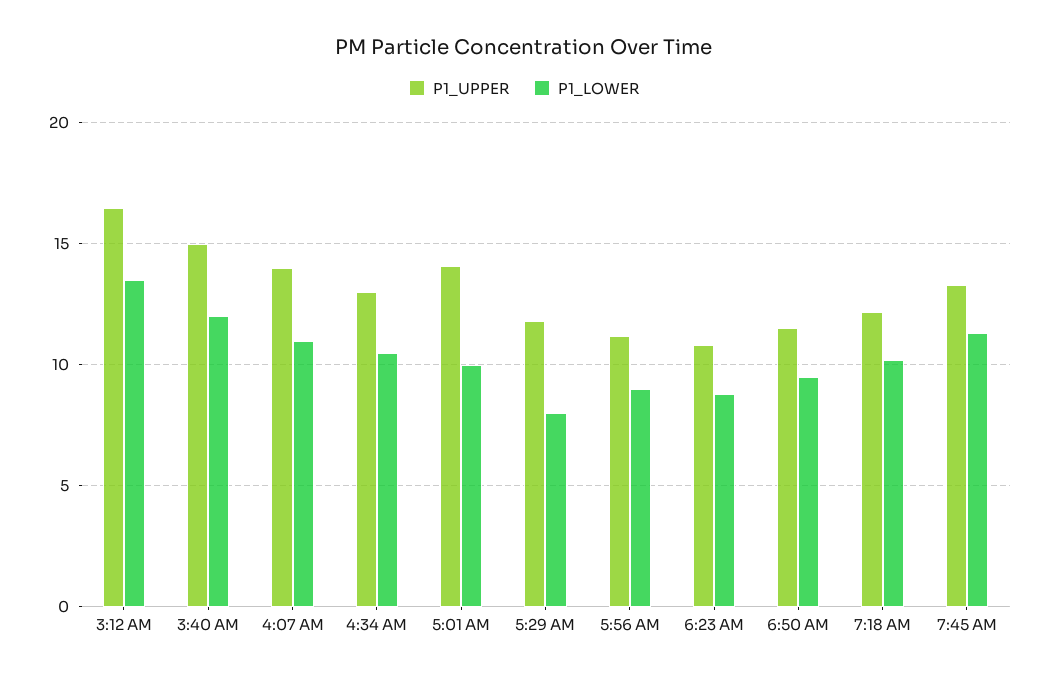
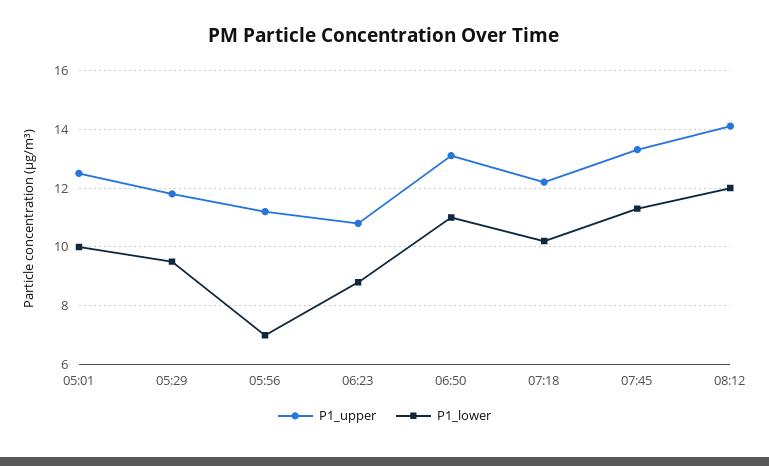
P1_UPPER, 3:12 AM: 16.5 -> none
P1_LOWER, 3:12 AM: 13.5 -> none
P1_UPPER, 3:40 AM: 15 -> none
P1_LOWER, 3:40 AM: 12 -> none
P1_UPPER, 4:07 AM: 14 -> none
P1_LOWER, 4:07 AM: 11 -> none
P1_UPPER, 4:34 AM: 13 -> none
P1_LOWER, 4:34 AM: 10.5 -> none
P1_UPPER, 5:01 AM: 14 -> 12.5
P1_LOWER, 5:29 AM: 8 -> 9.5
P1_LOWER, 5:56 AM: 9 -> 7
P1_UPPER, 6:50 AM: 11.5 -> 13
P1_LOWER, 6:50 AM: 9.5 -> 11
P1_UPPER, 08:12: none -> 14
P1_LOWER, 08:12: none -> 12

